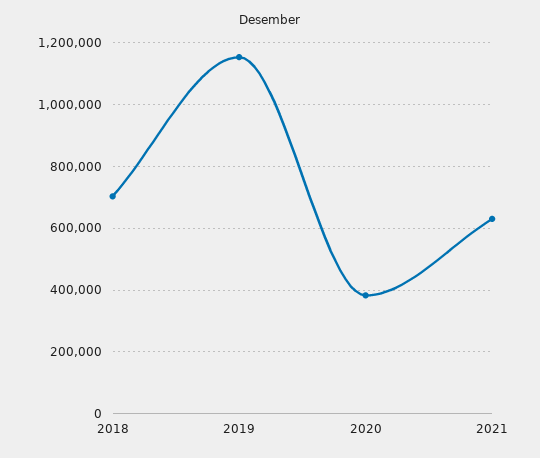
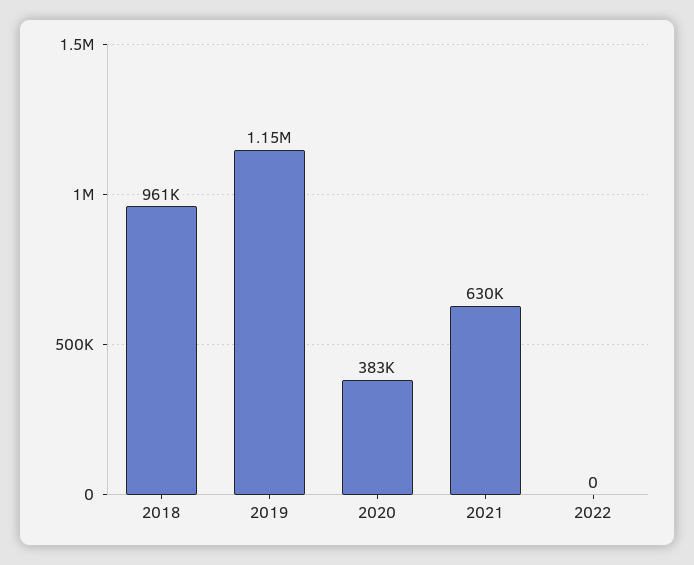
2018: 700000 -> 961000
2022: none -> 0

